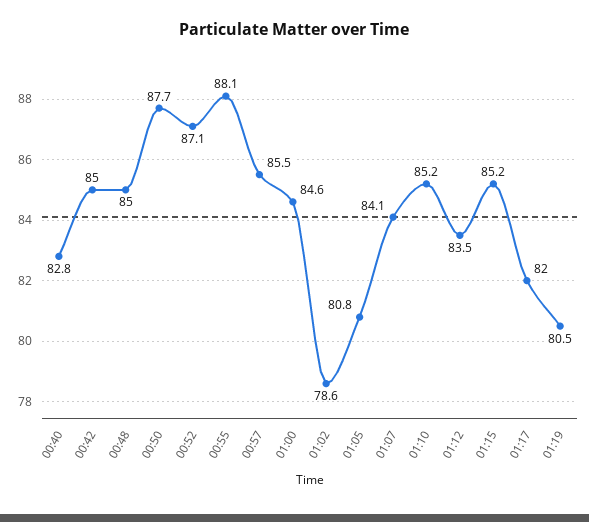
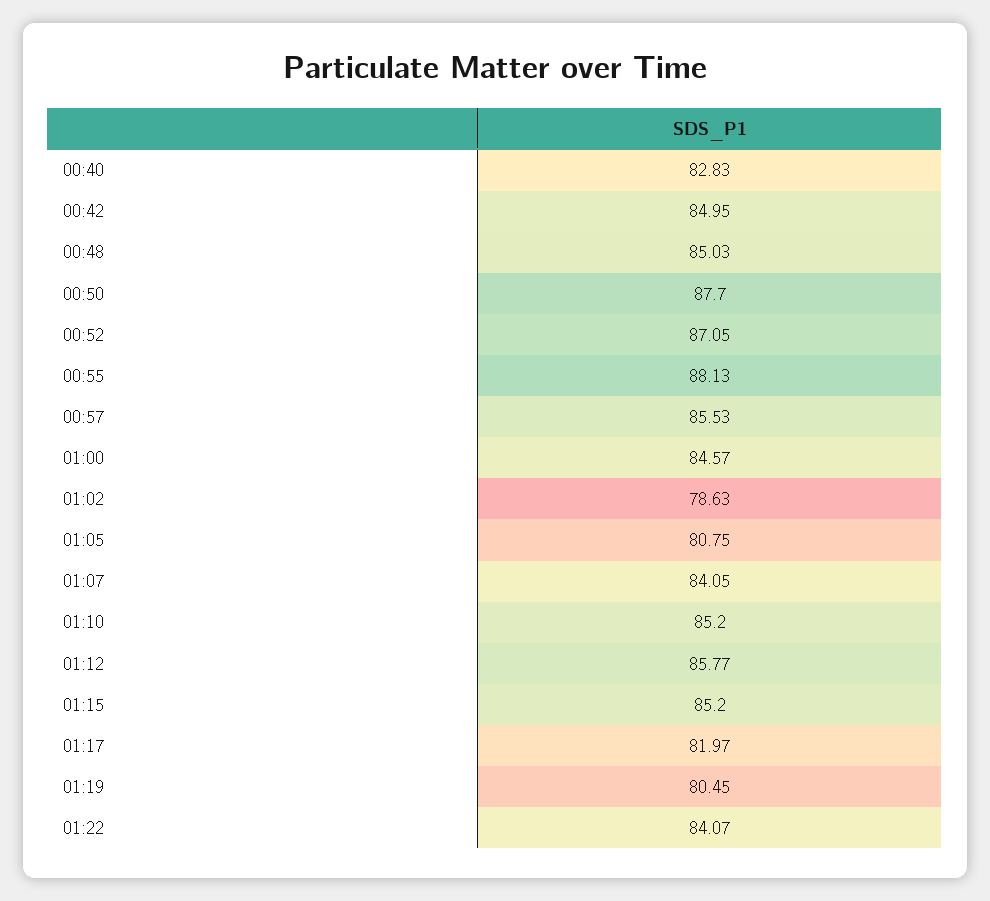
01:12: 83.5 -> 85.77
01:22: none -> 84.07

